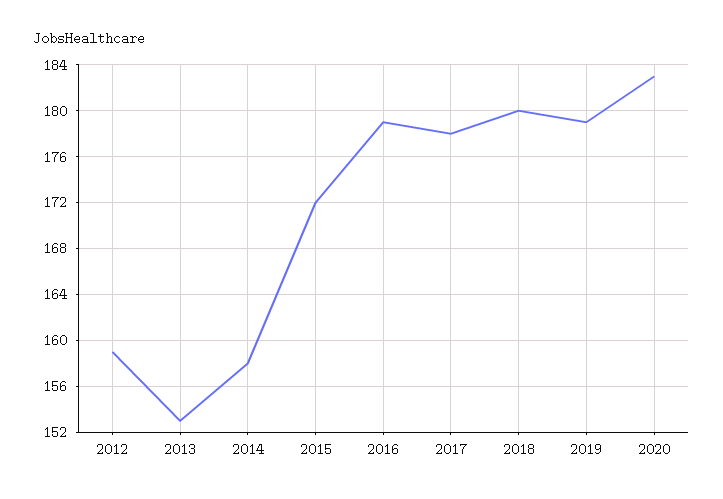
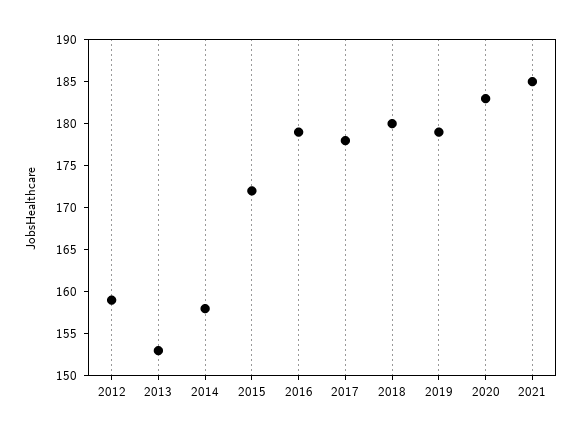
2021: none -> 185

